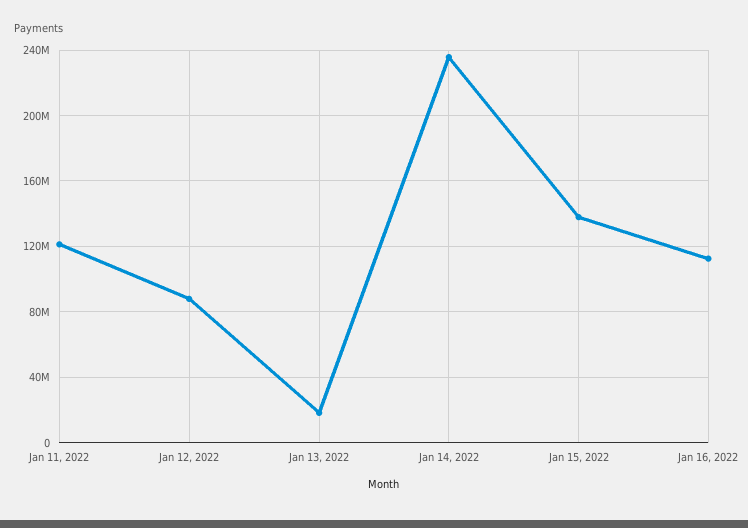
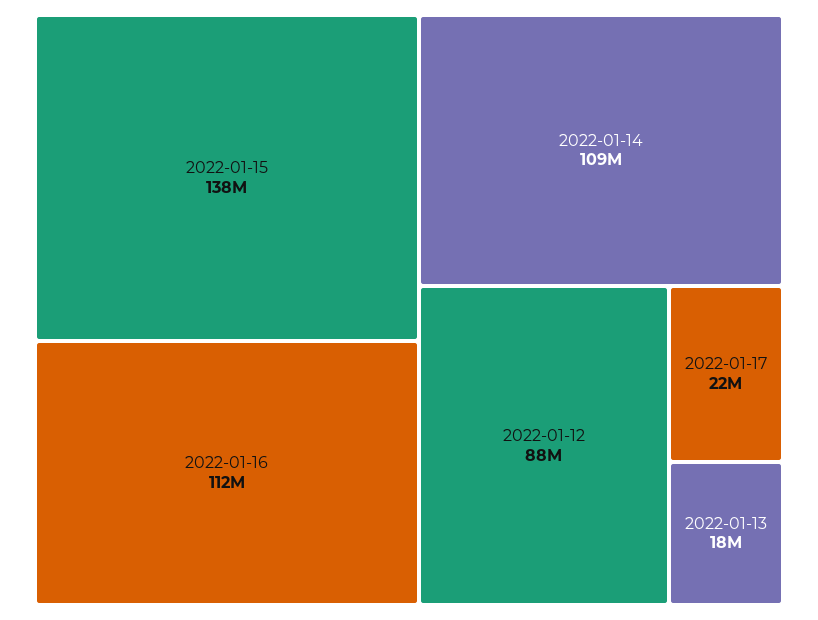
Jan 11, 2022: 120000000 -> none
Jan 14, 2022: 235000000 -> 109000000
2022-01-17: none -> 22000000

